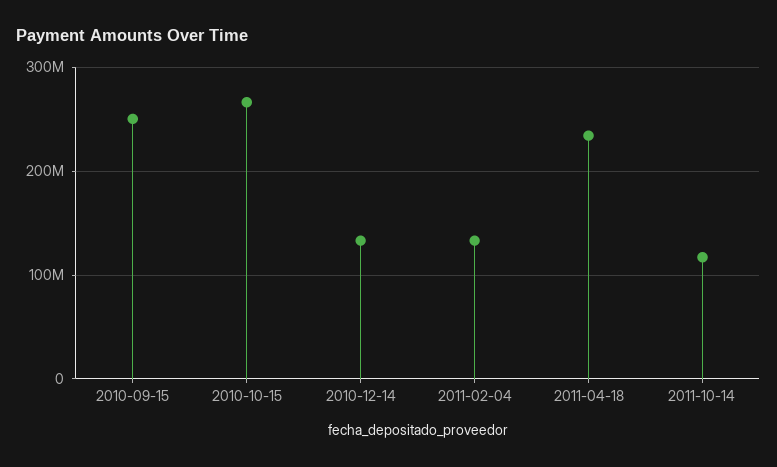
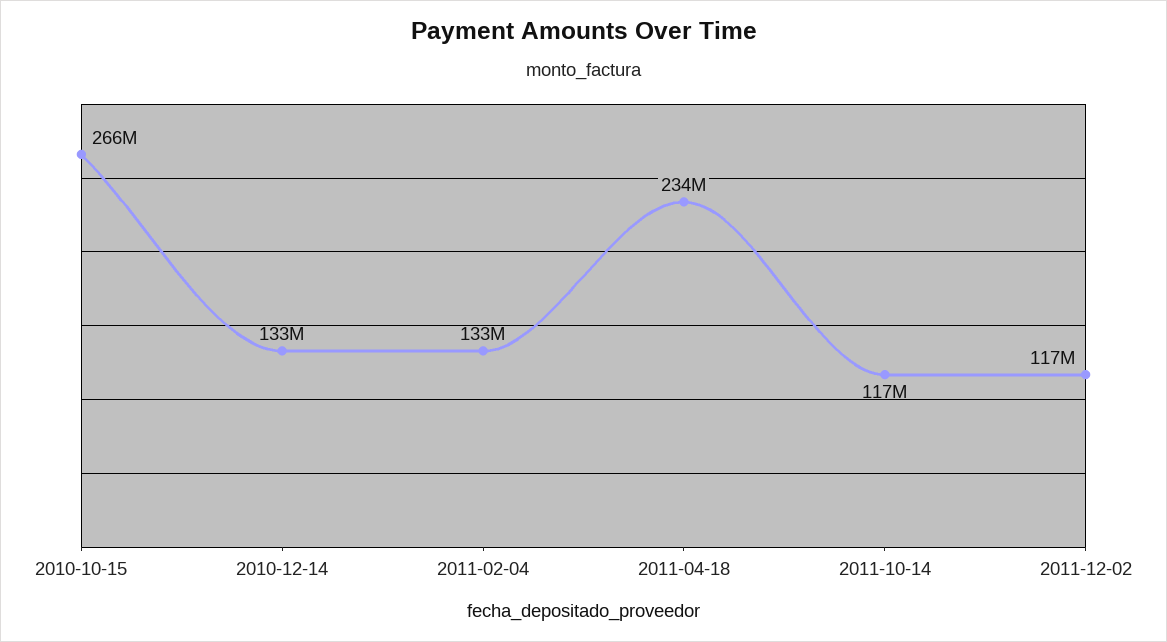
2010-09-15: 250000000 -> none
2011-12-02: none -> 117000000

